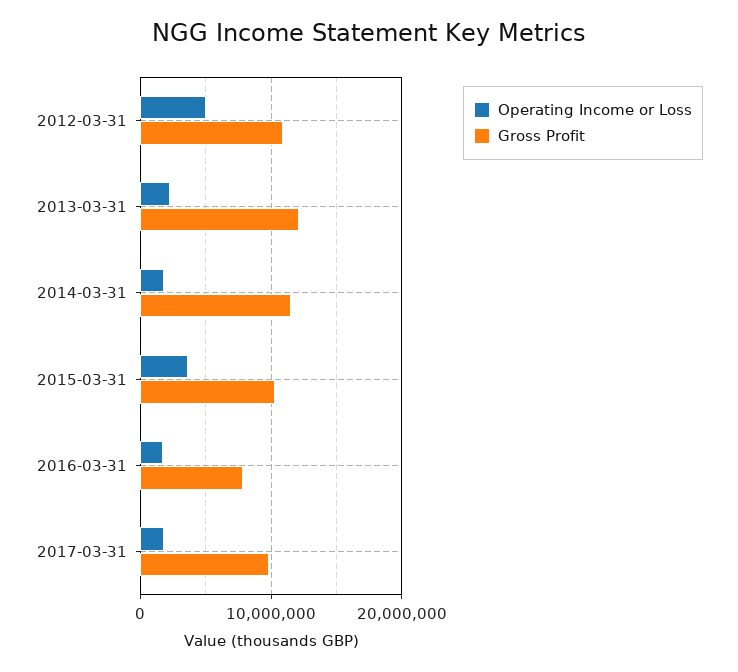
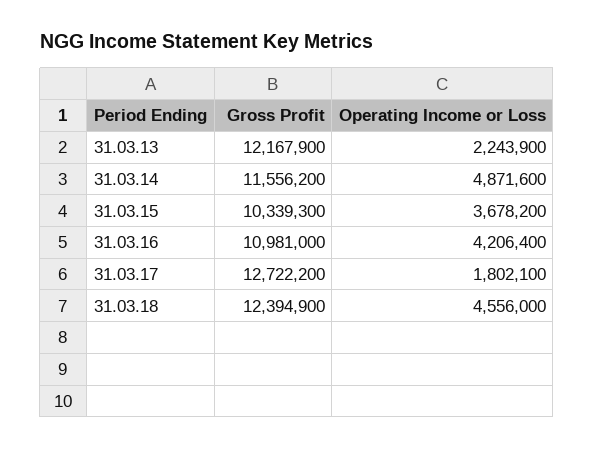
Operating Income or Loss, 2012-03-31: 5000000 -> none
Gross Profit, 2012-03-31: 11000000 -> none
Operating Income or Loss, 2014-03-31: 2000000 -> 4871600
Operating Income or Loss, 2016-03-31: 2000000 -> 4206400
Gross Profit, 2016-03-31: 8000000 -> 10981000
Gross Profit, 2017-03-31: 10000000 -> 12722200
Gross Profit, 31.03.18: none -> 12394900
Operating Income or Loss, 31.03.18: none -> 4556000

